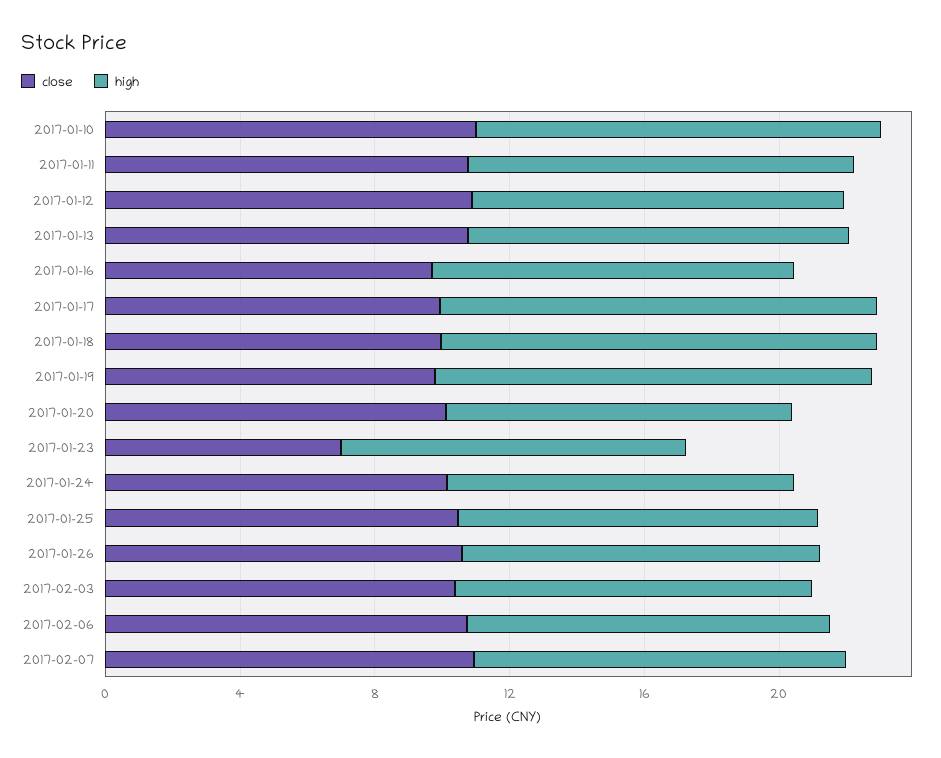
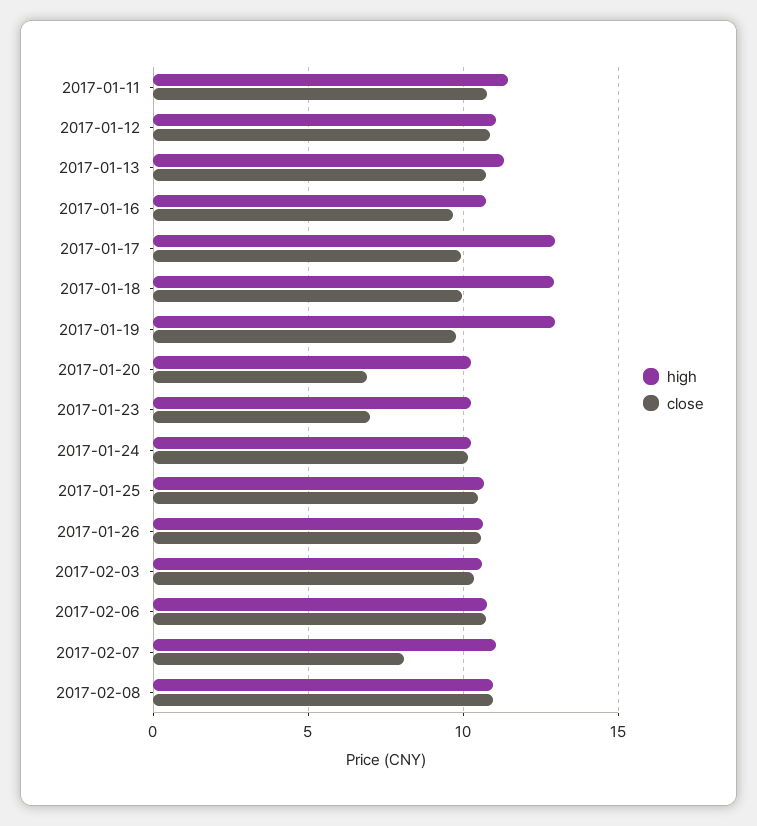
close, 2017-01-10: 11 -> none
high, 2017-01-10: 12 -> none
close, 2017-01-20: 10 -> 7
close, 2017-02-07: 11 -> 8
high, 2017-02-08: none -> 11
close, 2017-02-08: none -> 11

